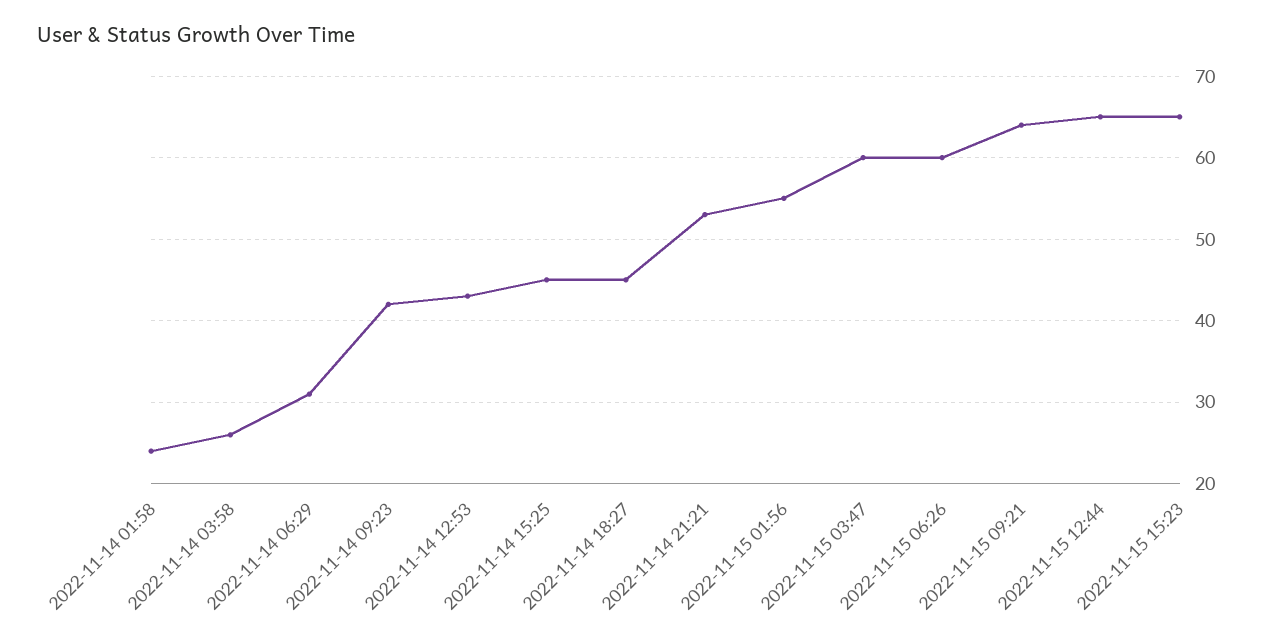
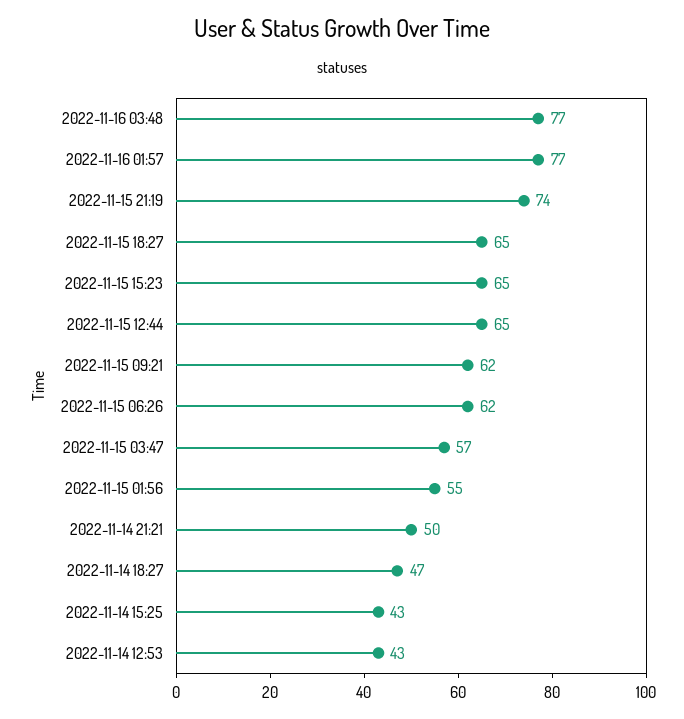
2022-11-14 01:58: 24 -> none
2022-11-14 03:58: 26 -> none
2022-11-14 06:29: 31 -> none
2022-11-14 09:23: 42 -> none
2022-11-14 15:25: 45 -> 43
2022-11-14 18:27: 45 -> 47
2022-11-14 21:21: 53 -> 50
2022-11-15 03:47: 60 -> 57
2022-11-15 06:26: 60 -> 62
2022-11-15 09:21: 64 -> 62
2022-11-16 03:48: none -> 77
2022-11-16 01:57: none -> 77
2022-11-15 21:19: none -> 74
2022-11-15 18:27: none -> 65

